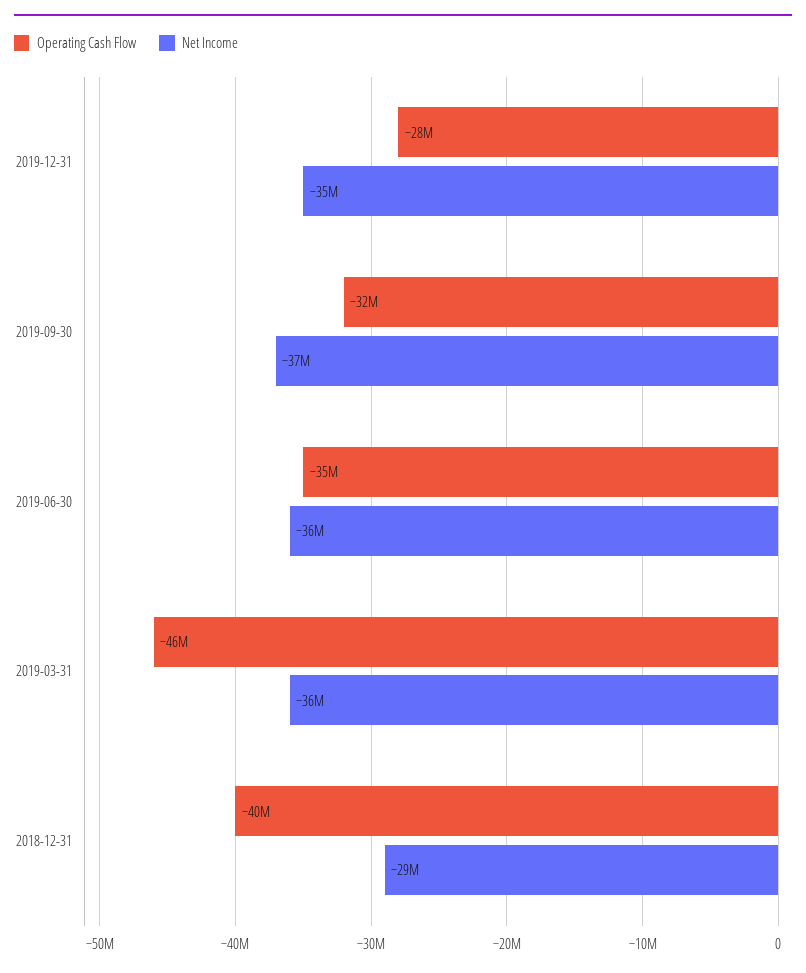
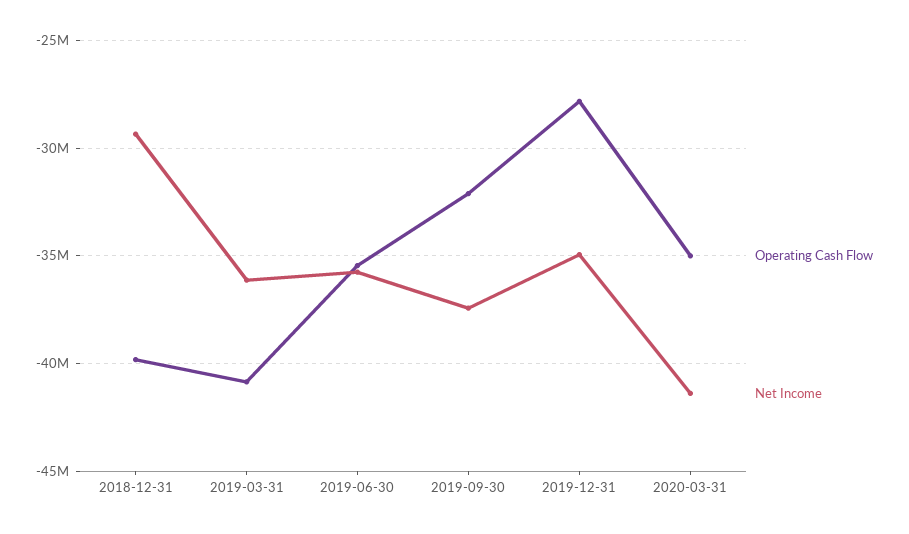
Operating Cash Flow, 2019-03-31: -46000000 -> -41000000
Operating Cash Flow, 2020-03-31: none -> -35000000
Net Income, 2020-03-31: none -> -41500000

